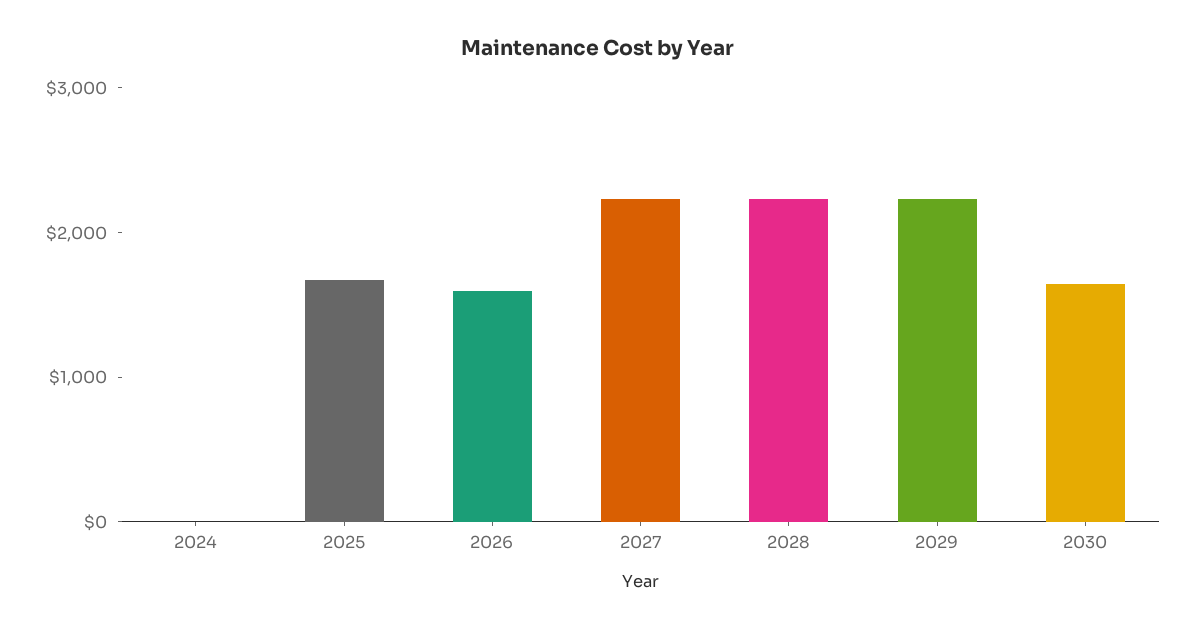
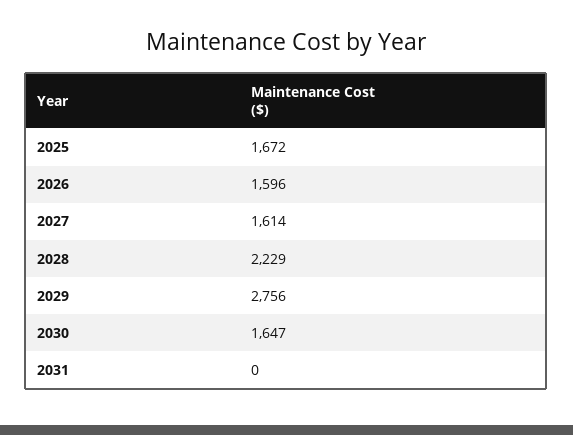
2024: 0 -> none
2027: 2200 -> 1614
2029: 2200 -> 2756
2031: none -> 0

